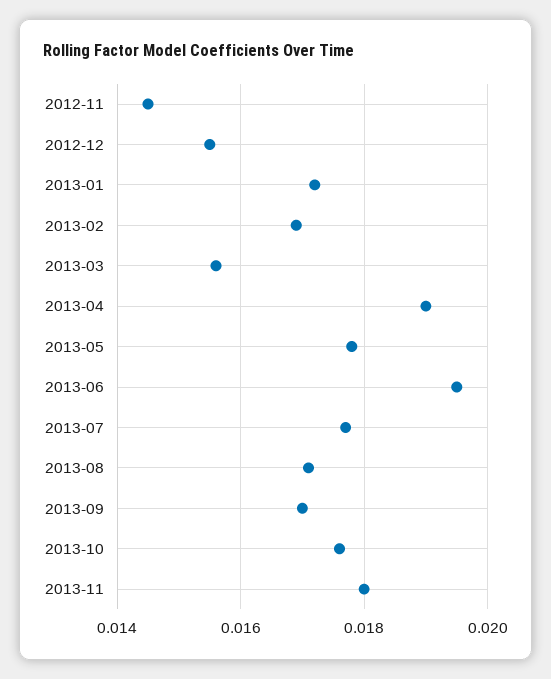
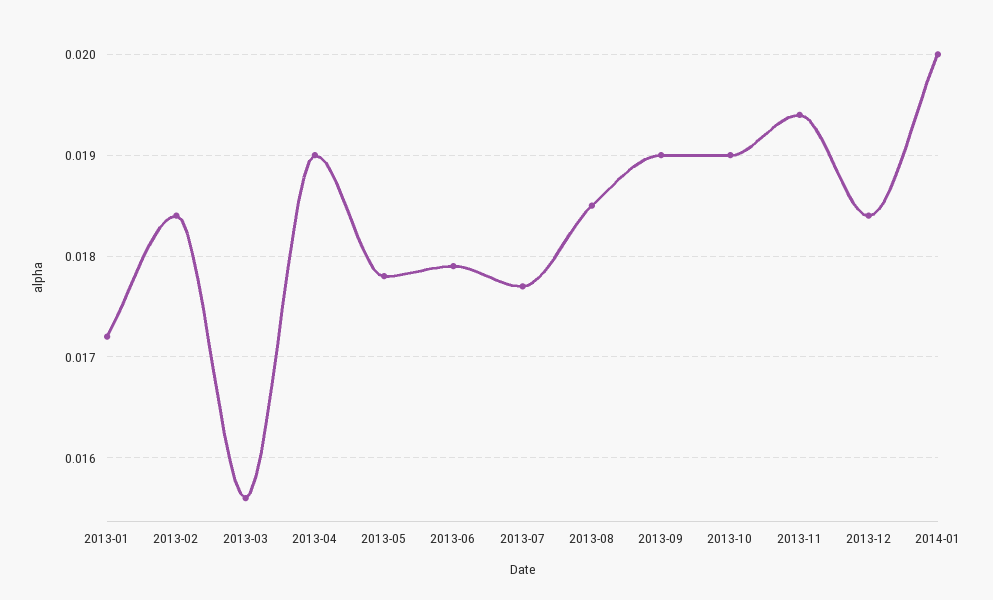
2012-11: 0.0145 -> none
2012-12: 0.0155 -> none
2013-02: 0.017 -> 0.0184
2013-06: 0.0195 -> 0.0179
2013-08: 0.017 -> 0.0185
2013-09: 0.017 -> 0.019
2013-10: 0.0175 -> 0.019
2013-11: 0.018 -> 0.0194
2013-12: none -> 0.0184
2014-01: none -> 0.02

